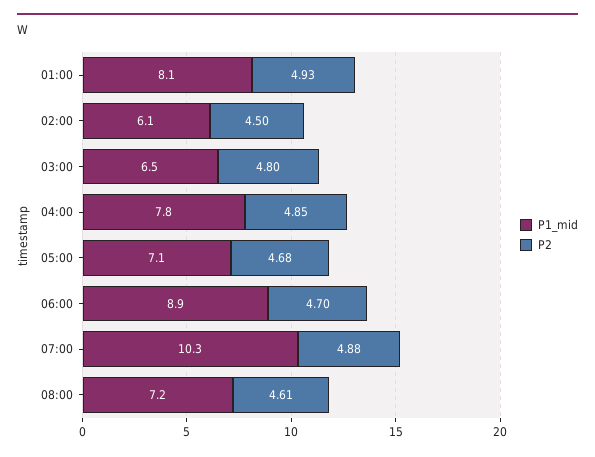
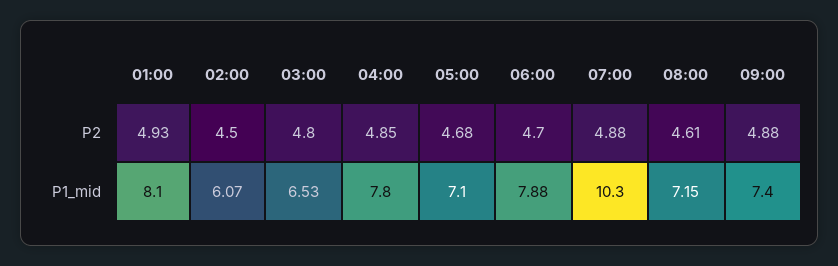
P1_mid, 06:00: 8.9 -> 7.88
P2, 09:00: none -> 4.88
P1_mid, 09:00: none -> 7.4

